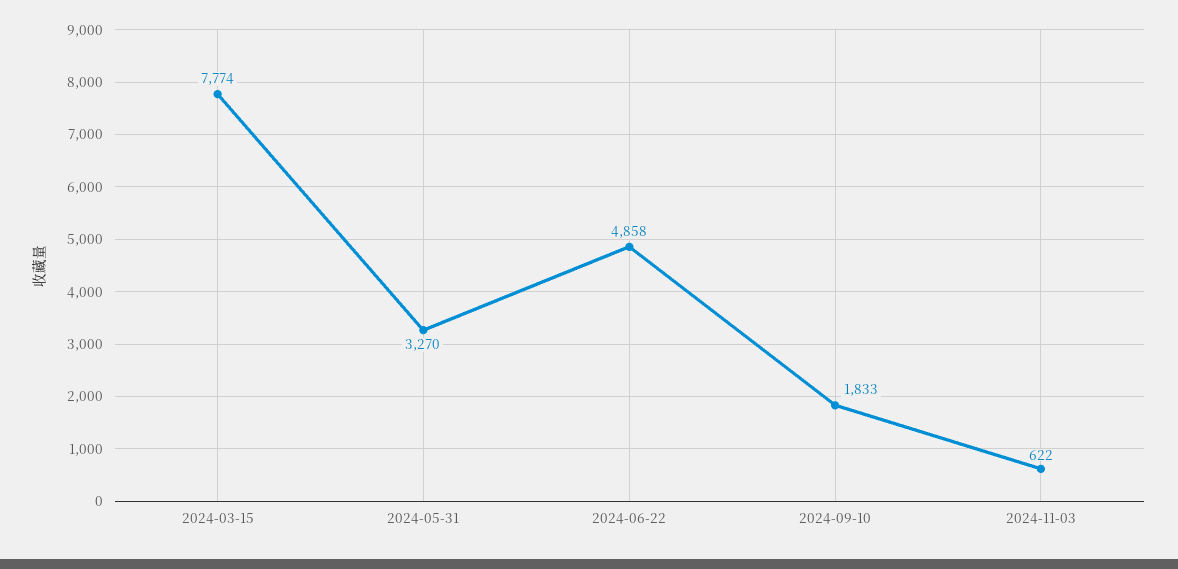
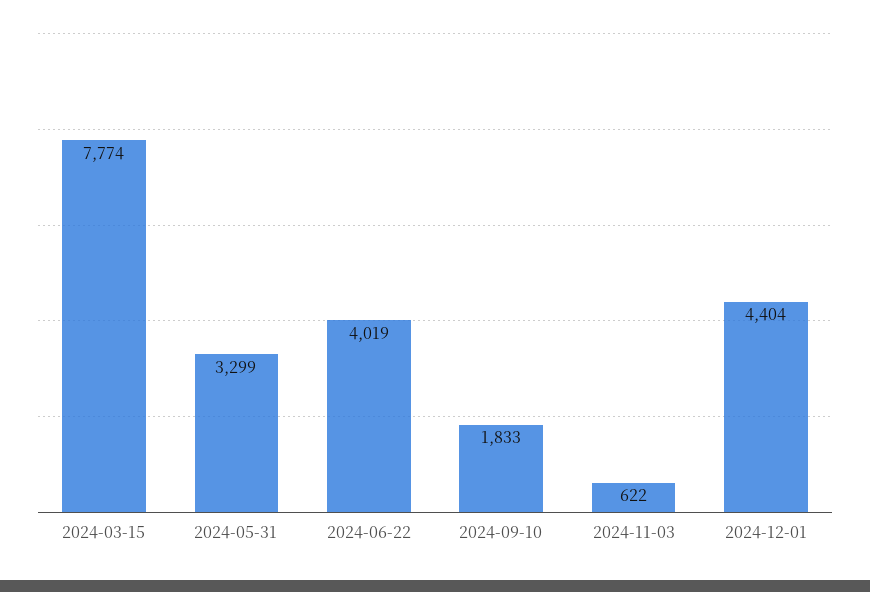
2024-05-31: 3270 -> 3299
2024-06-22: 4858 -> 4019
2024-12-01: none -> 4404

